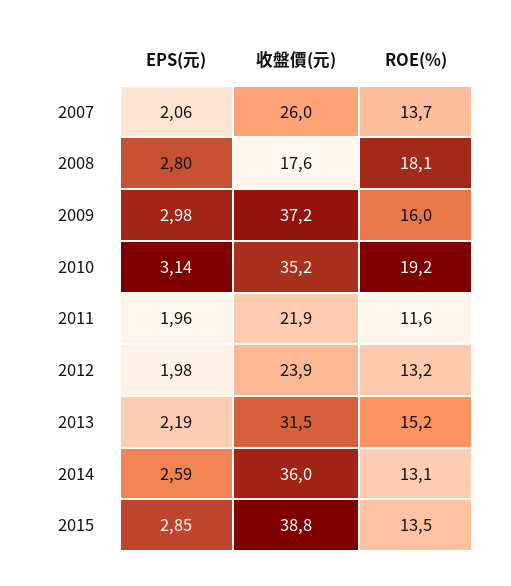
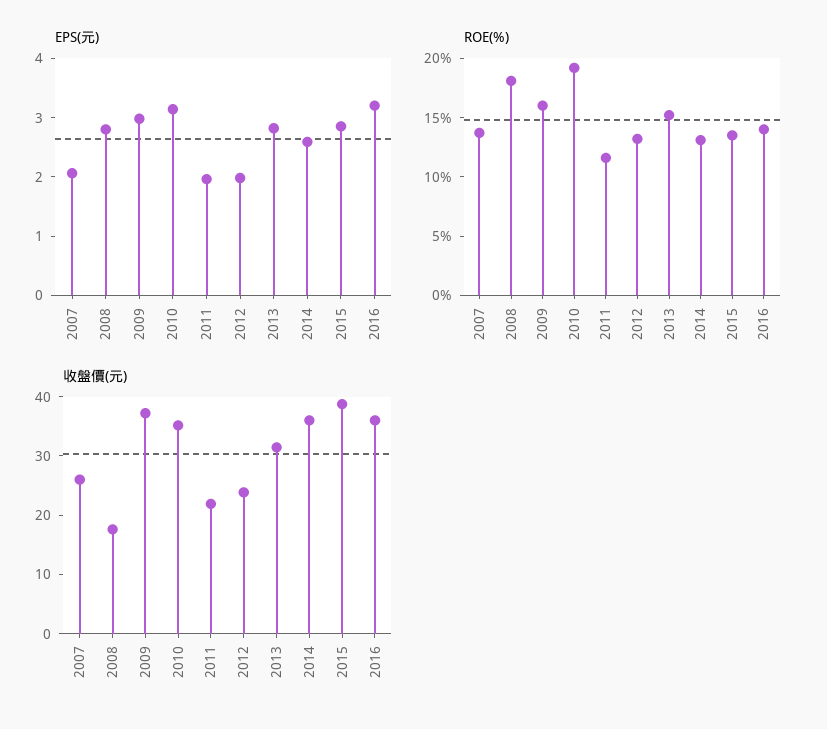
EPS(元), 2013: 2.19 -> 2.8
EPS(元), 2016: none -> 3.2
ROE(%), 2016: none -> 14
收盤價(元), 2016: none -> 36

